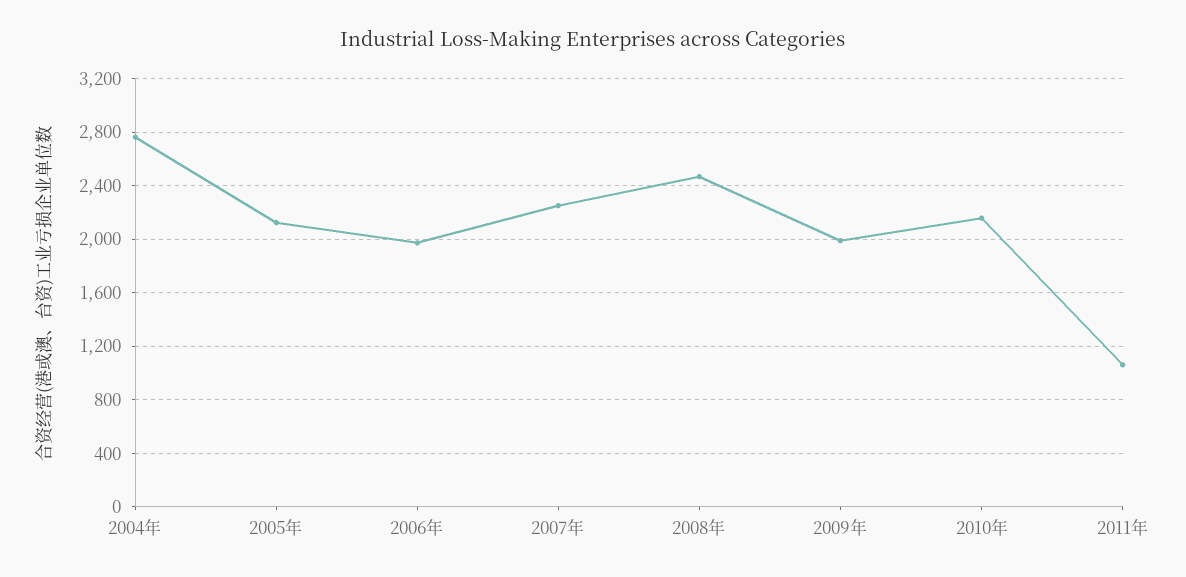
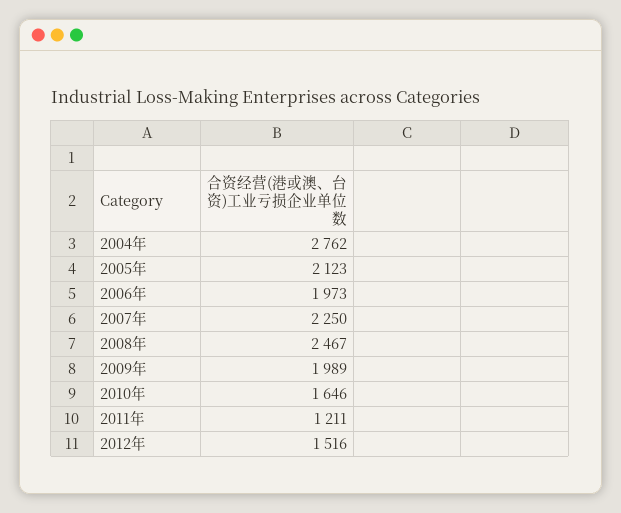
2010年: 2150 -> 1646
2011年: 1050 -> 1211
2012年: none -> 1516

